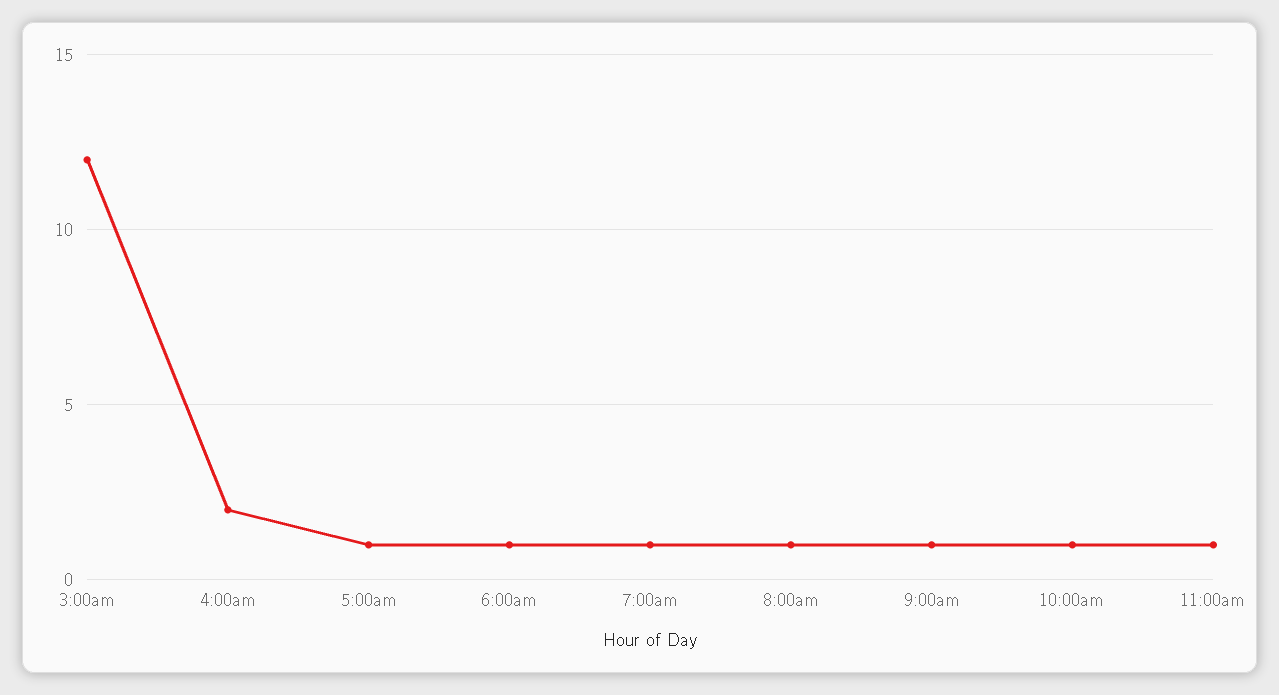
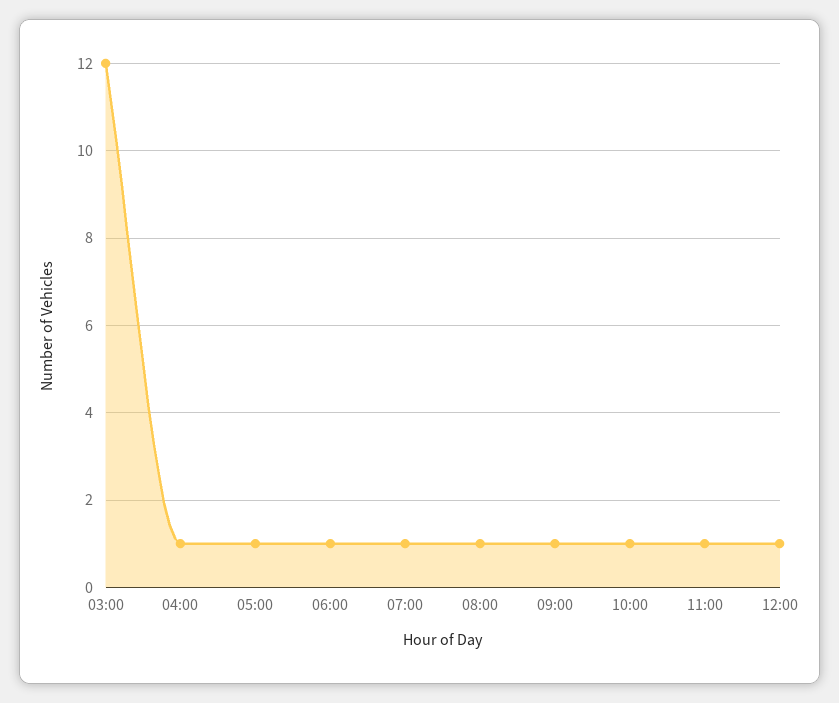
4:00am: 2 -> 1
12:00: none -> 1

